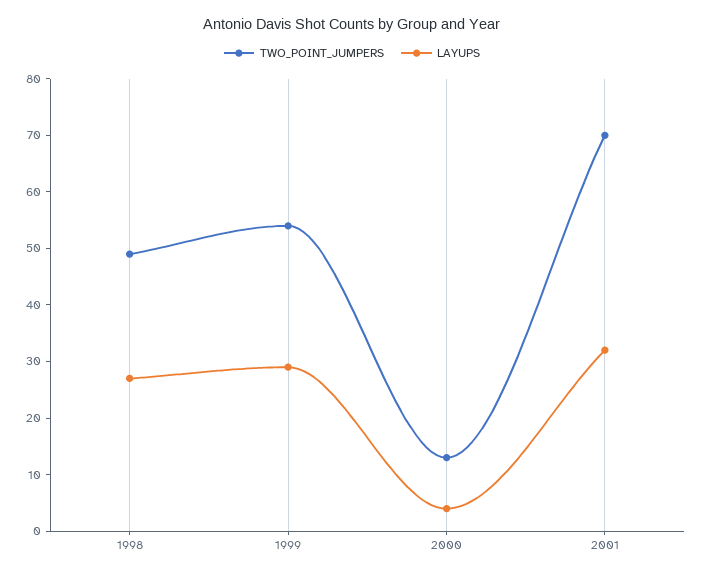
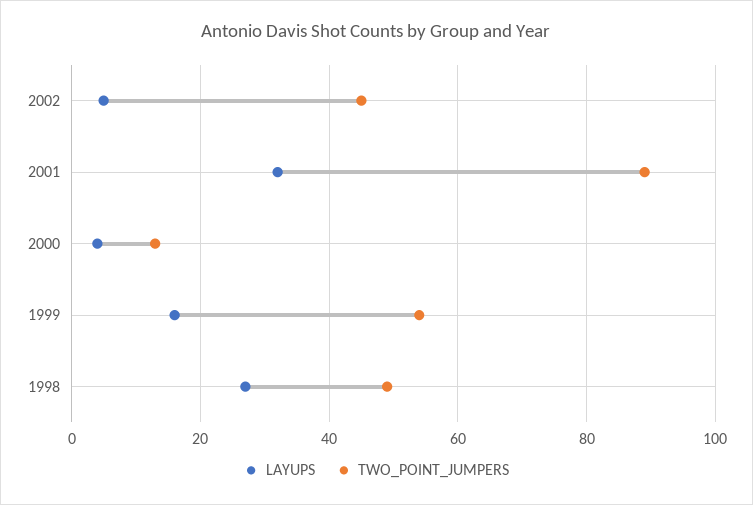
LAYUPS, 1999: 30 -> 15
TWO_POINT_JUMPERS, 2001: 70 -> 90
LAYUPS, 2002: none -> 5
TWO_POINT_JUMPERS, 2002: none -> 45

